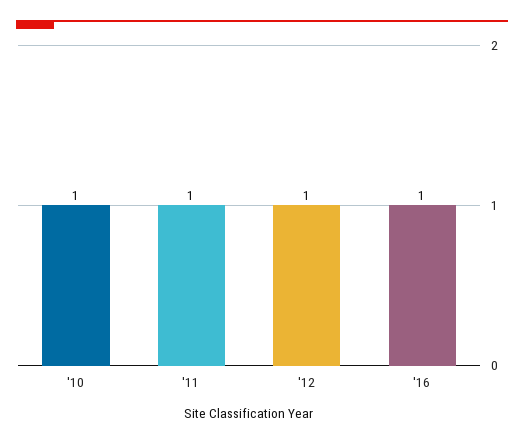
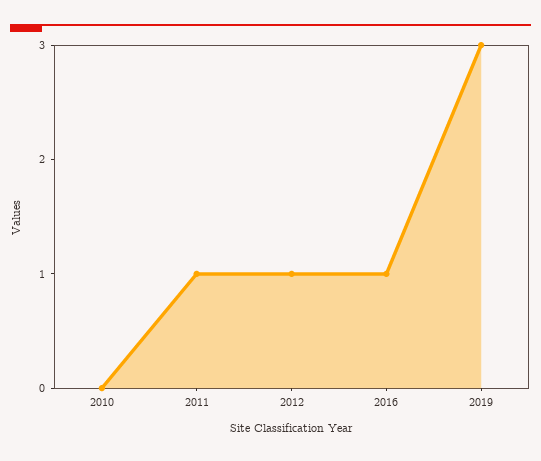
'10: 1 -> 0
2019: none -> 3

